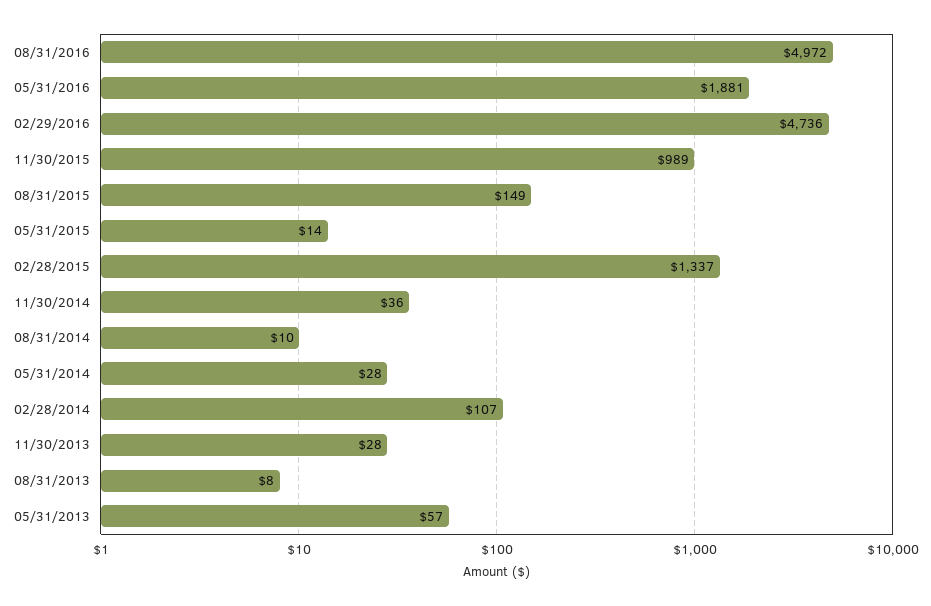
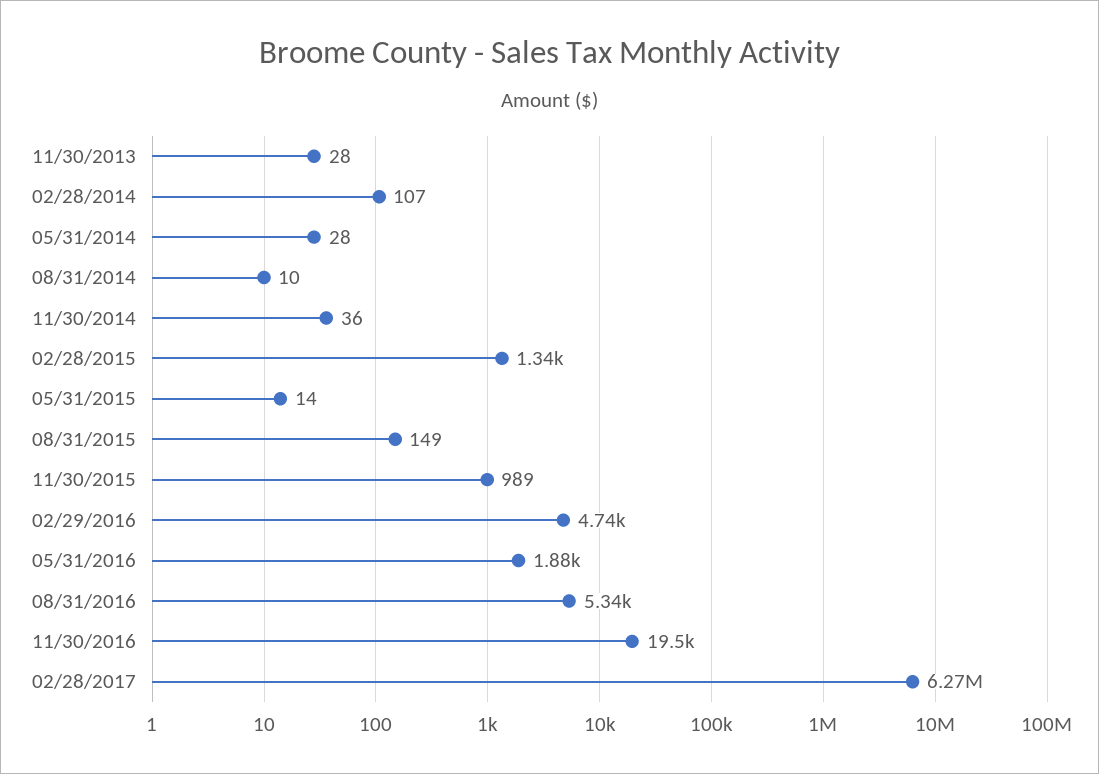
08/31/2016: 4972 -> 5340
08/31/2013: 8 -> none
05/31/2013: 57 -> none
11/30/2016: none -> 19500
02/28/2017: none -> 6270000

